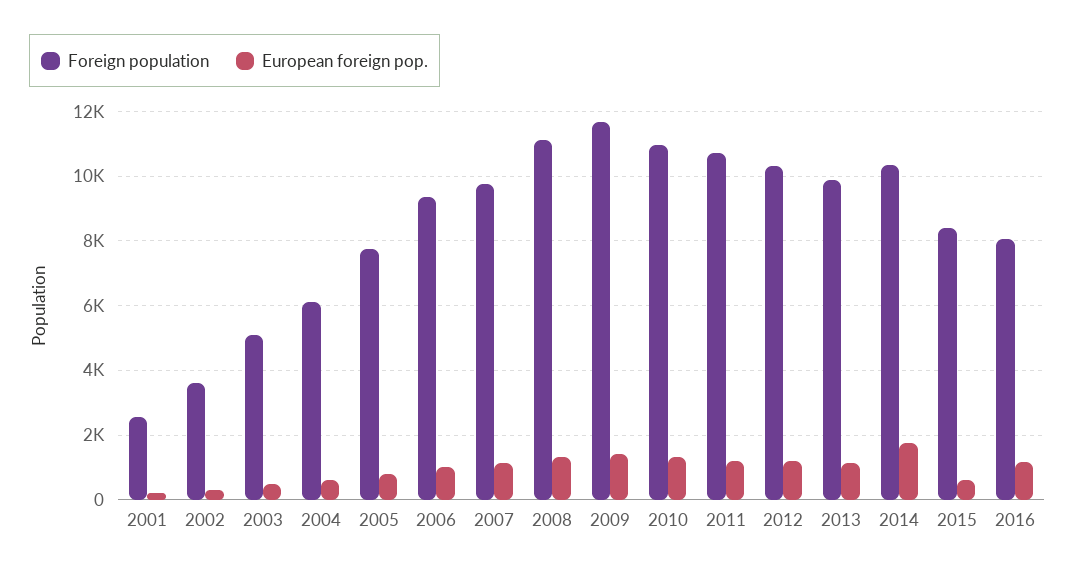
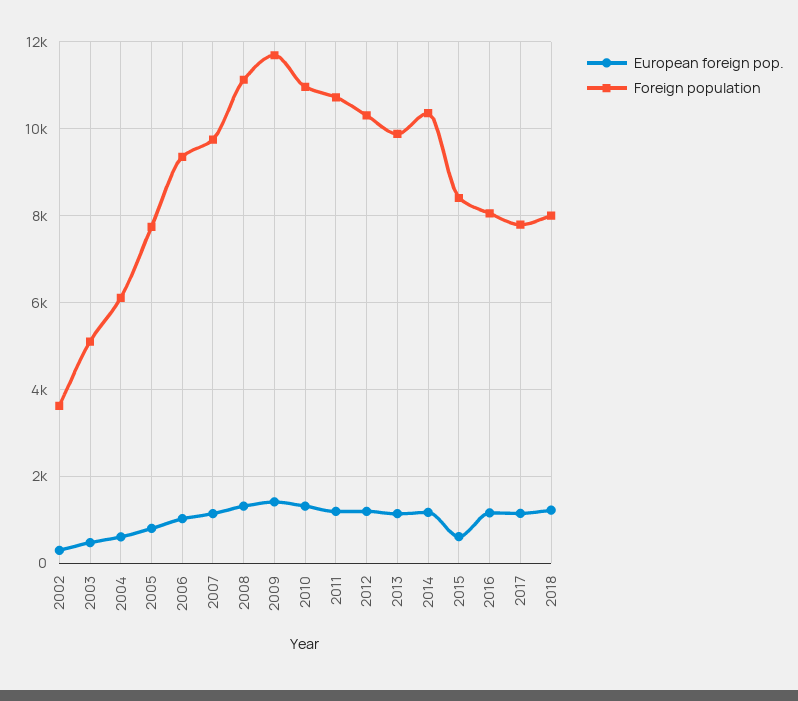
Foreign population, 2001: 2600 -> none
European foreign pop., 2001: 200 -> none
European foreign pop., 2014: 1800 -> 1200
European foreign pop., 2017: none -> 1200
Foreign population, 2017: none -> 7800
European foreign pop., 2018: none -> 1200
Foreign population, 2018: none -> 8000

